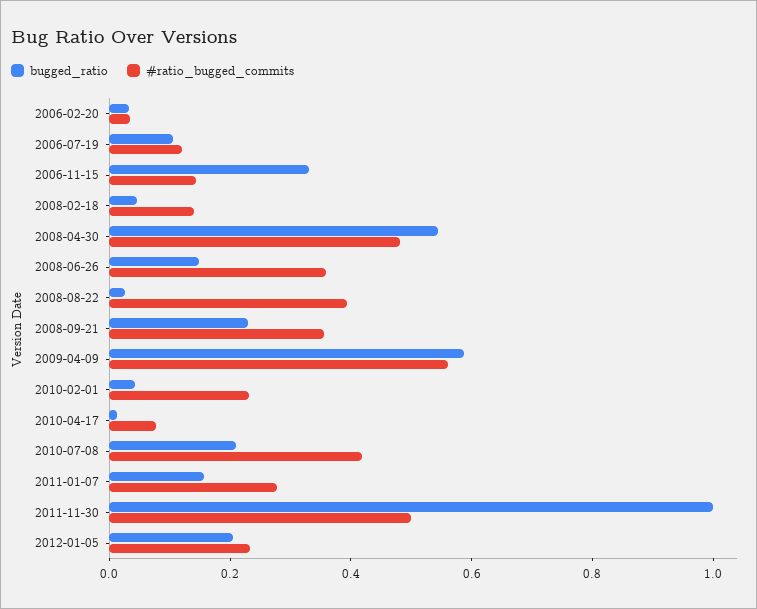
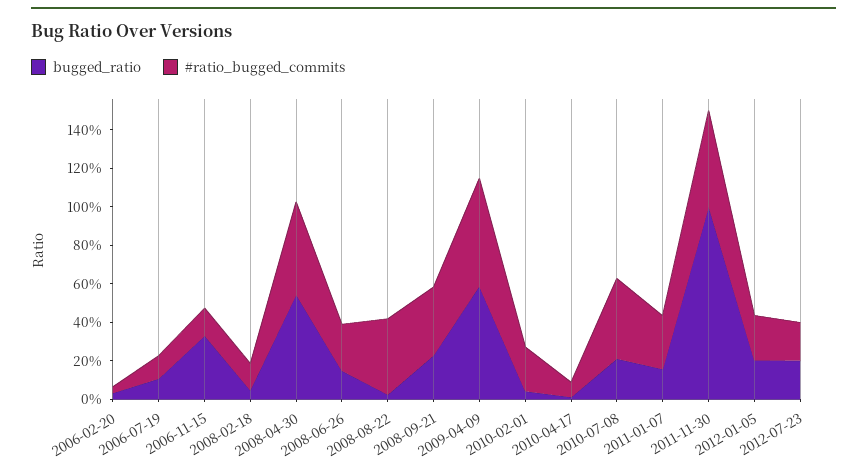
#ratio_bugged_commits, 2008-06-26: 0.35 -> 0.25
bugged_ratio, 2012-07-23: none -> 0.2
#ratio_bugged_commits, 2012-07-23: none -> 0.2

